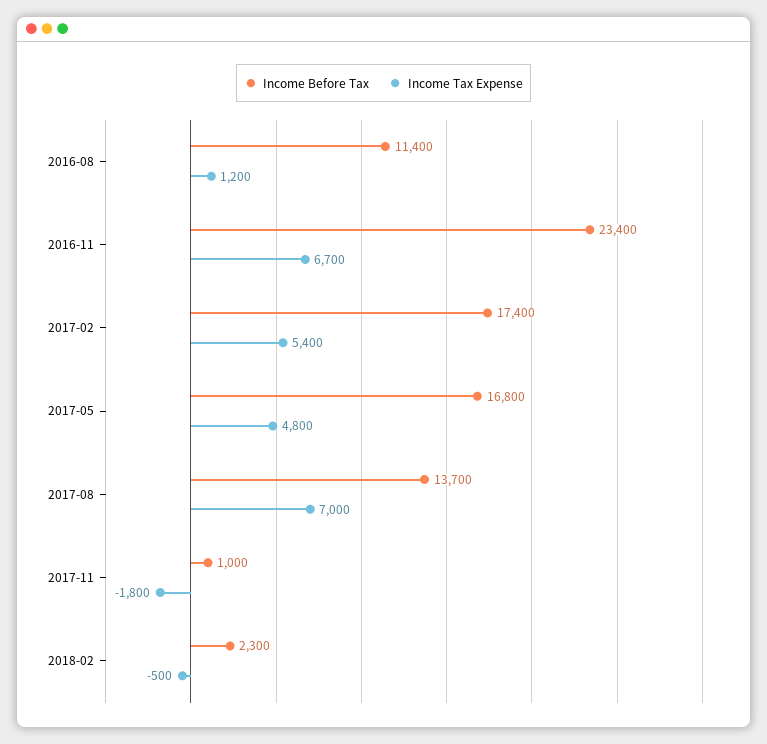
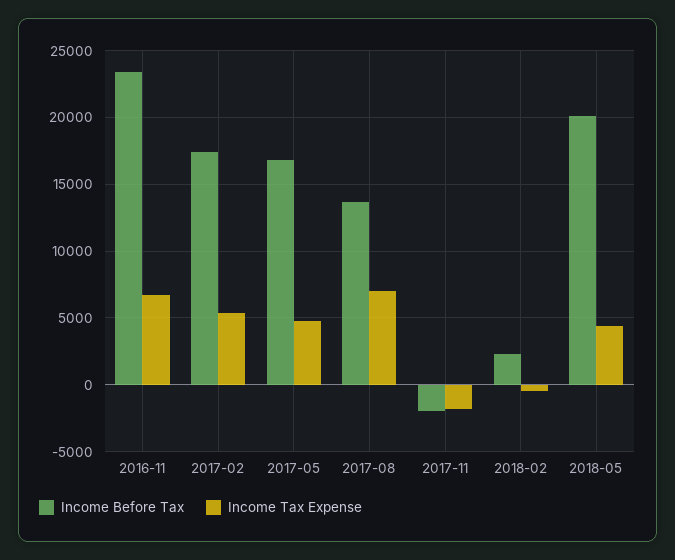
Income Before Tax, 2016-08: 11400 -> none
Income Tax Expense, 2016-08: 1200 -> none
Income Before Tax, 2017-11: 1000 -> -2000
Income Before Tax, 2018-05: none -> 20000
Income Tax Expense, 2018-05: none -> 4500

